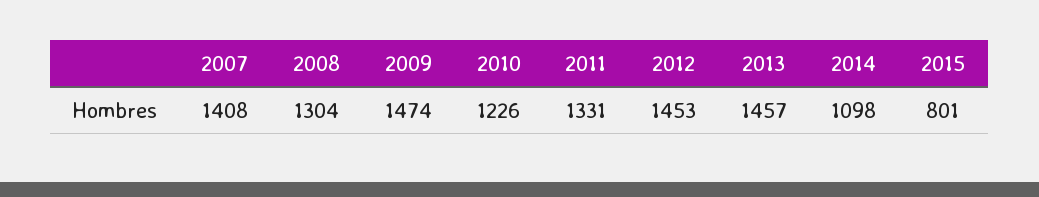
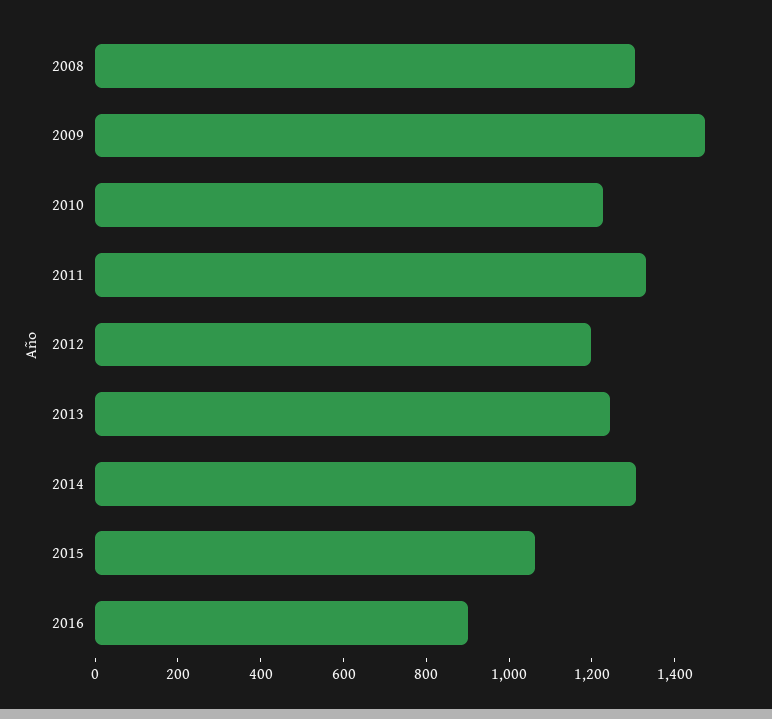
2007: 1408 -> none
2012: 1453 -> 1200
2013: 1457 -> 1250
2014: 1098 -> 1300
2015: 801 -> 1050
2016: none -> 900

